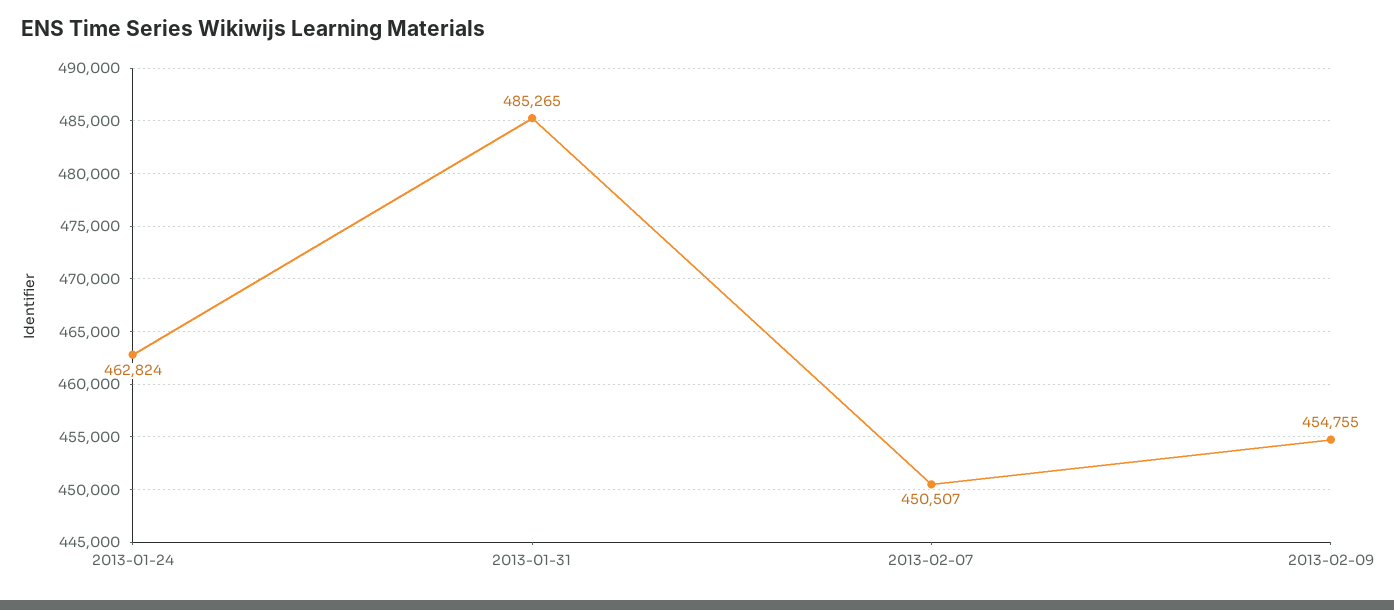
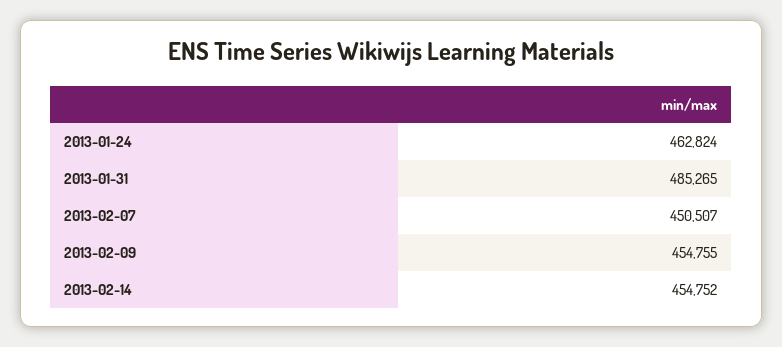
2013-02-14: none -> 454752

